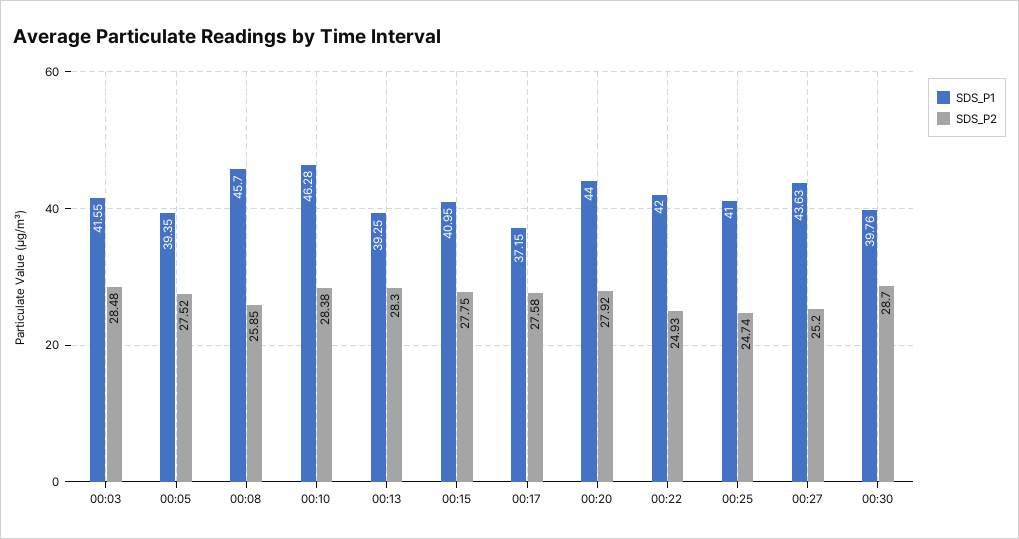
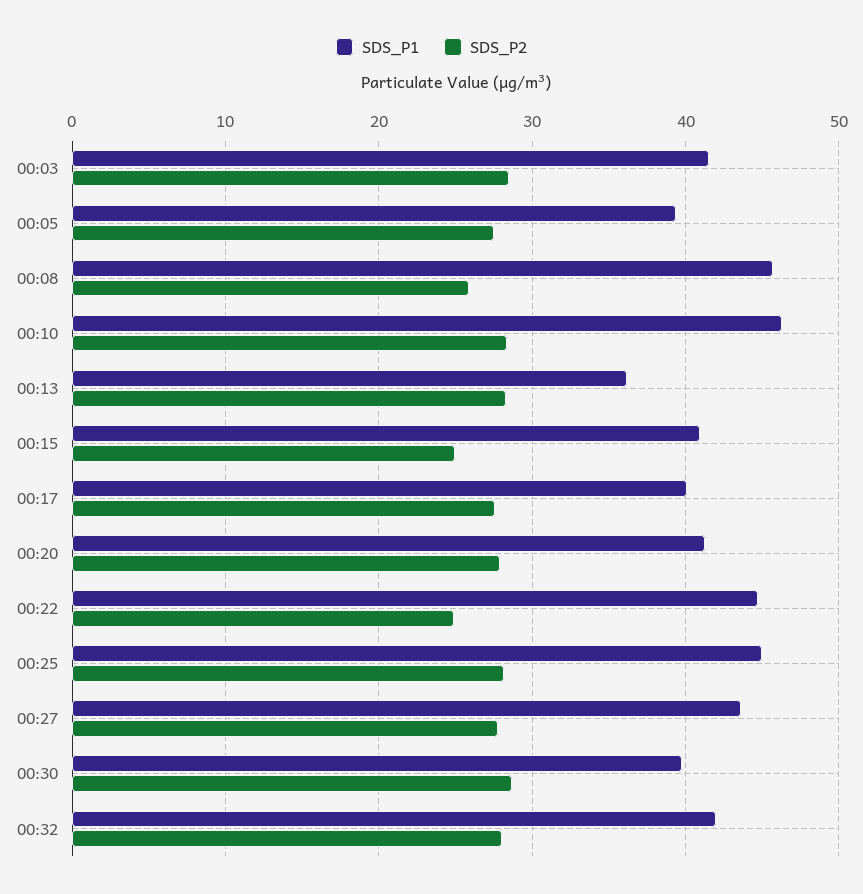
SDS_P1, 00:13: 39.25 -> 36
SDS_P2, 00:15: 27.75 -> 25
SDS_P1, 00:17: 37.15 -> 40
SDS_P1, 00:20: 44 -> 41
SDS_P1, 00:22: 42 -> 45
SDS_P1, 00:25: 41 -> 45
SDS_P2, 00:25: 24.74 -> 28
SDS_P2, 00:27: 25.2 -> 28
SDS_P1, 00:32: none -> 42
SDS_P2, 00:32: none -> 28

